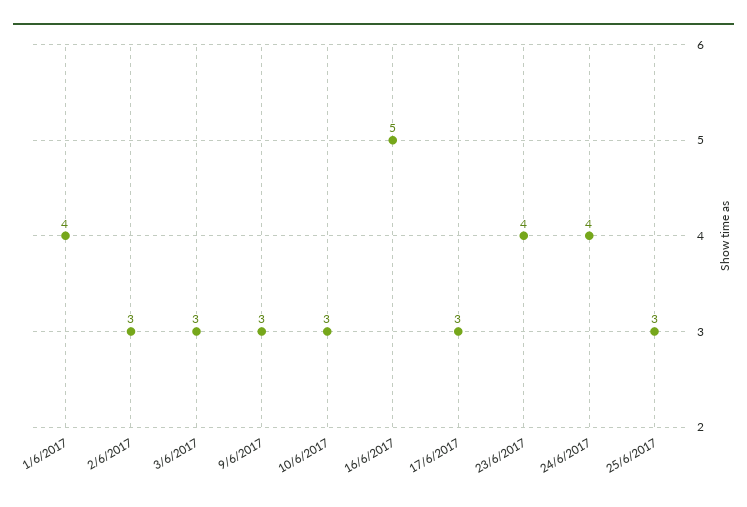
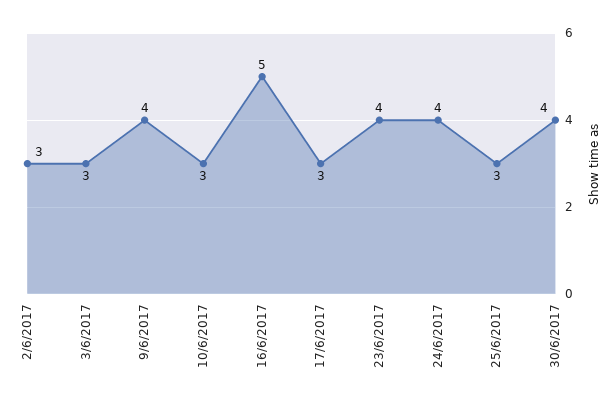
1/6/2017: 4 -> none
9/6/2017: 3 -> 4
30/6/2017: none -> 4

